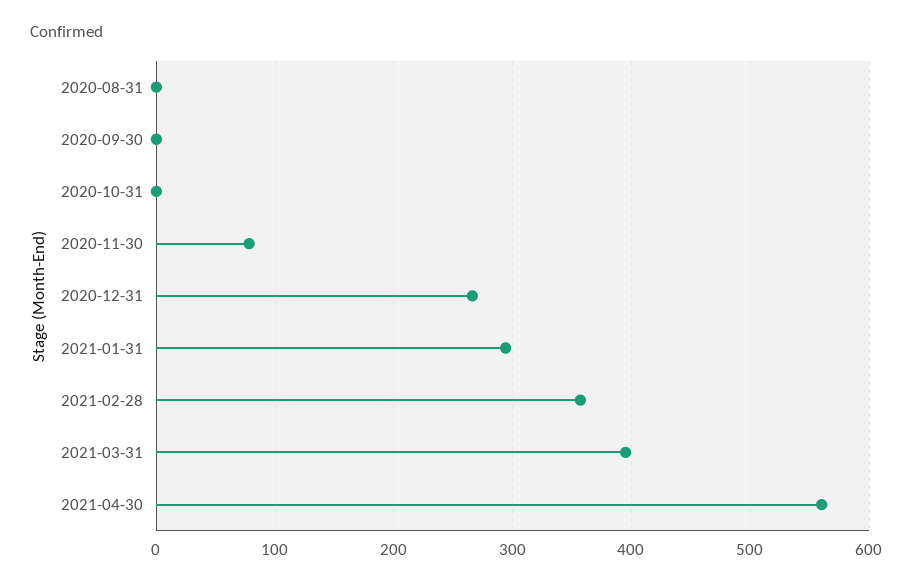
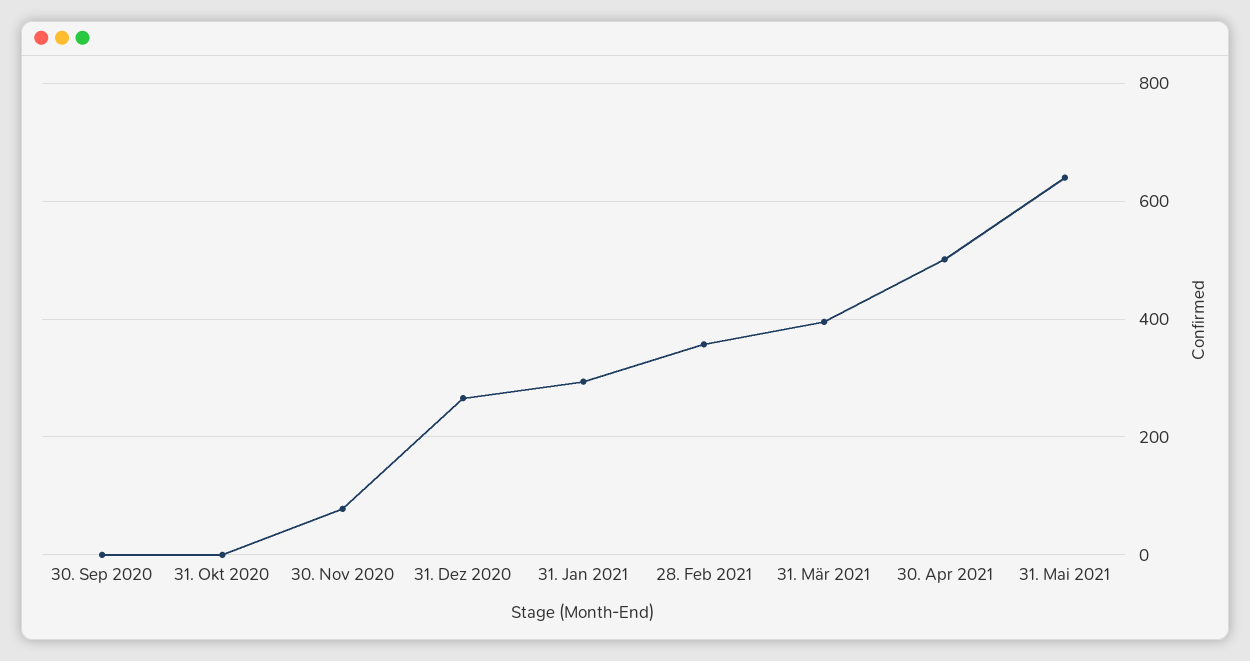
2020-08-31: 0 -> none
2021-04-30: 560 -> 500
31. Mai 2021: none -> 640

